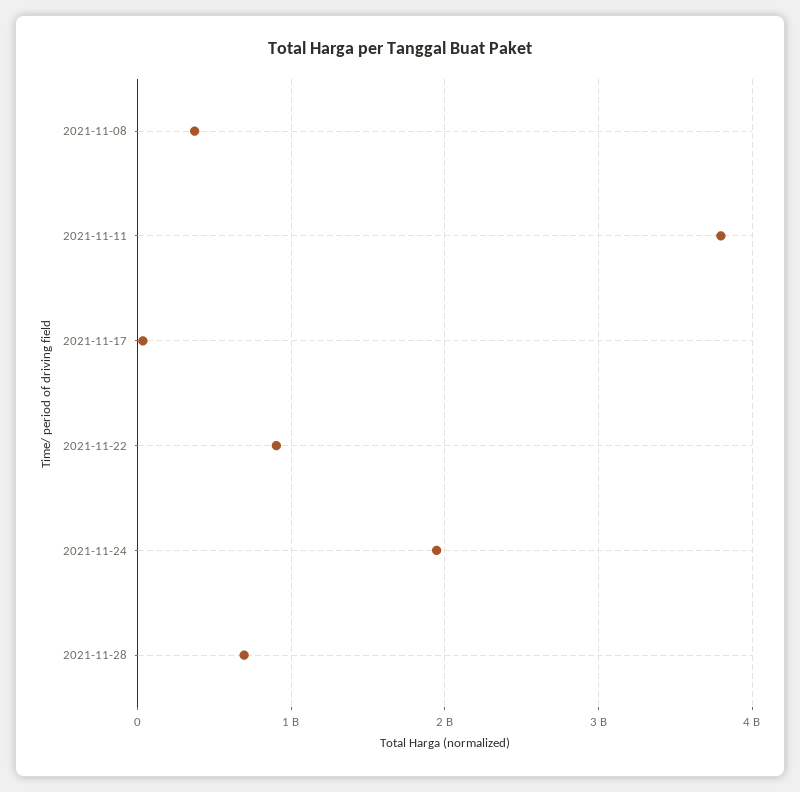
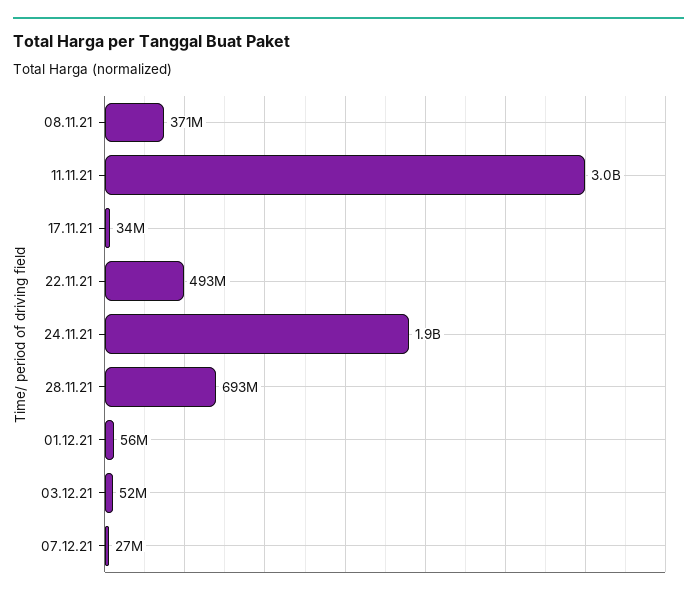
2021-11-11: 3800000000 -> 3000000000
2021-11-22: 900000000 -> 493000000
01.12.21: none -> 56000000
03.12.21: none -> 52000000
07.12.21: none -> 27000000

